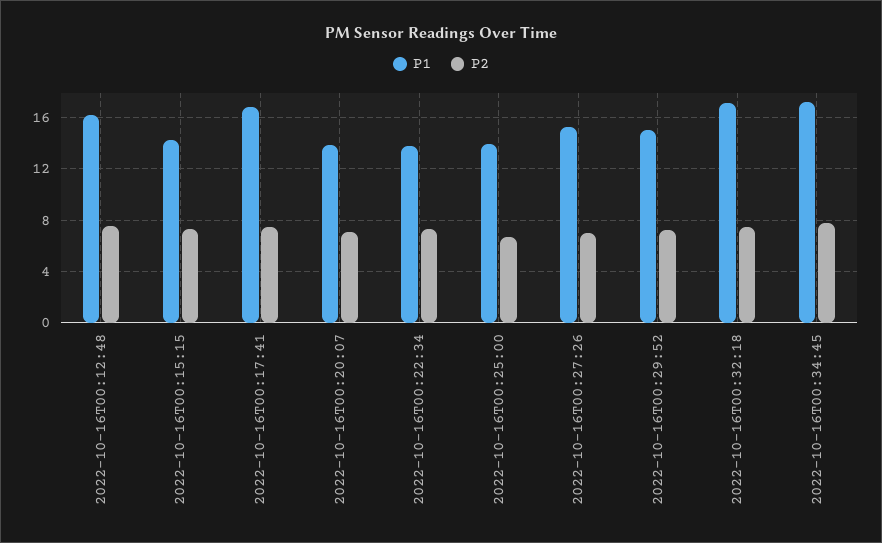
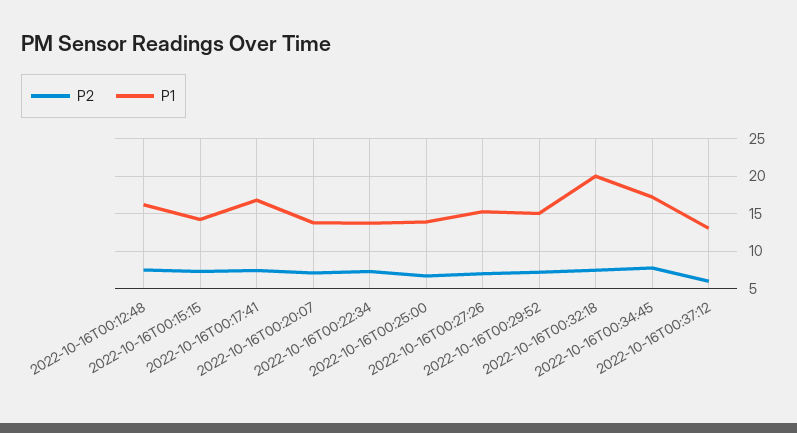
P1, 2022-10-16T00:32:18: 17 -> 20
P2, 2022-10-16T00:37:12: none -> 6
P1, 2022-10-16T00:37:12: none -> 13

